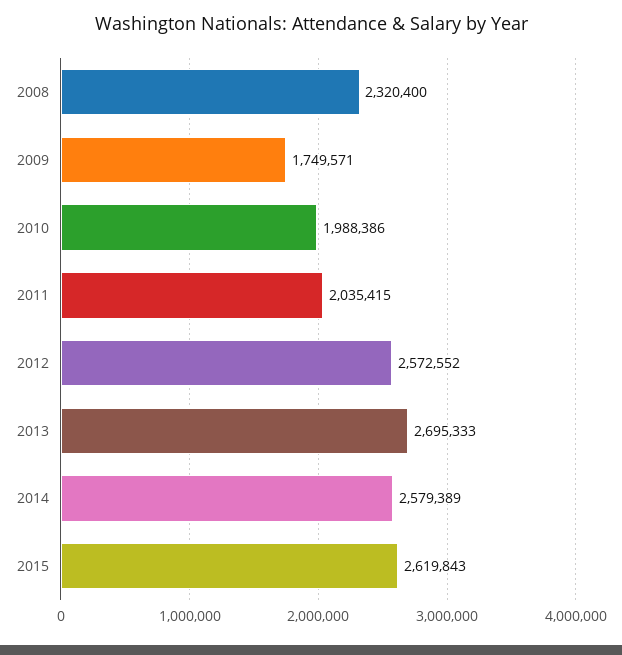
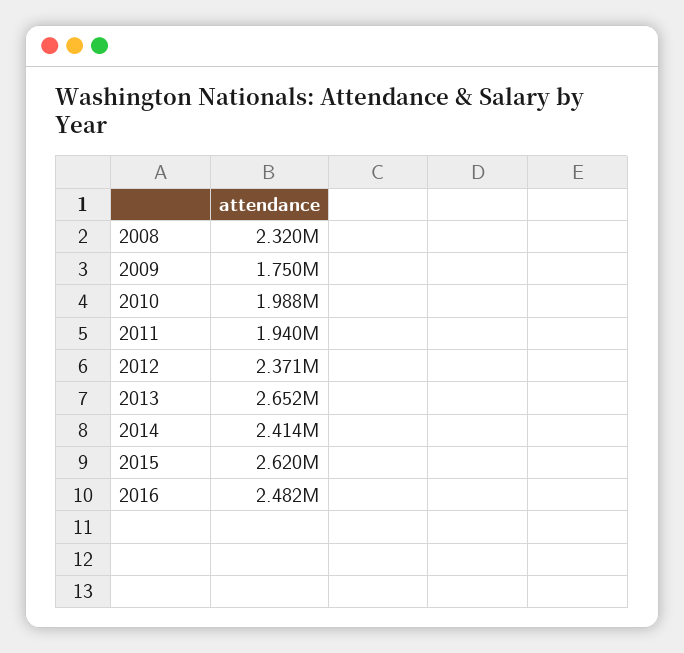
2011: 2035415 -> 1940000
2012: 2572552 -> 2371000
2013: 2695333 -> 2652000
2014: 2579389 -> 2414000
2016: none -> 2482000

